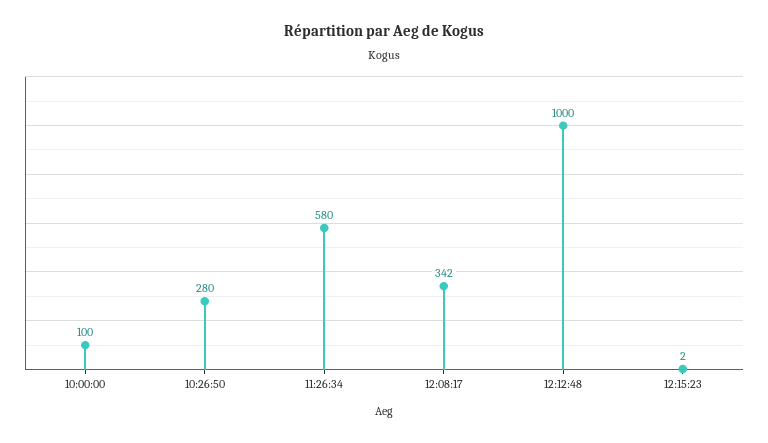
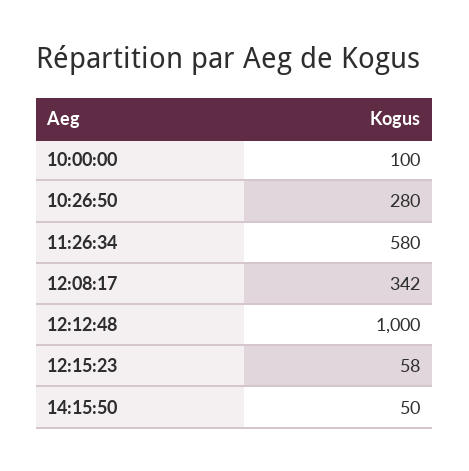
12:15:23: 2 -> 58
14:15:50: none -> 50

